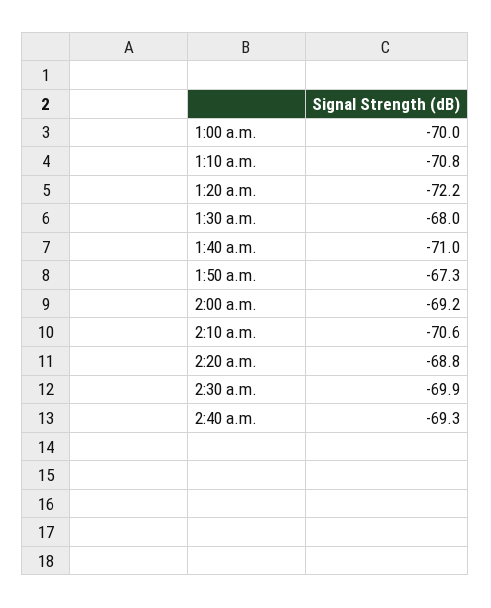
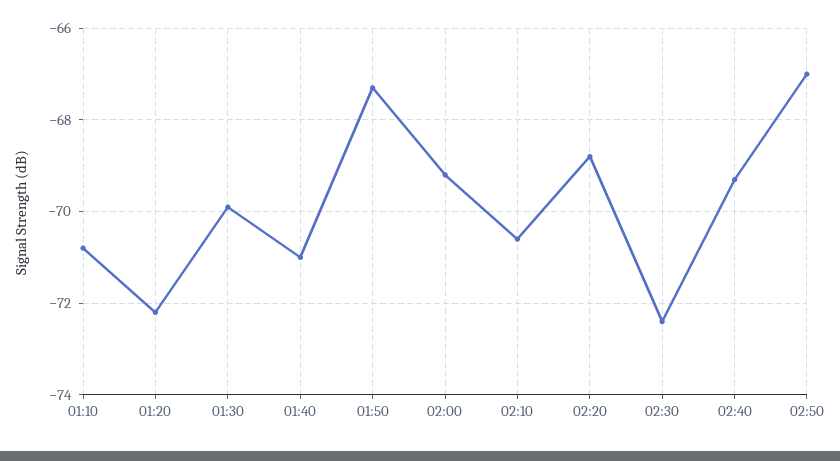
1:00 a.m.: -70 -> none
1:30 a.m.: -68 -> -70
2:30 a.m.: -69.9 -> -72.5
02:50: none -> -67

